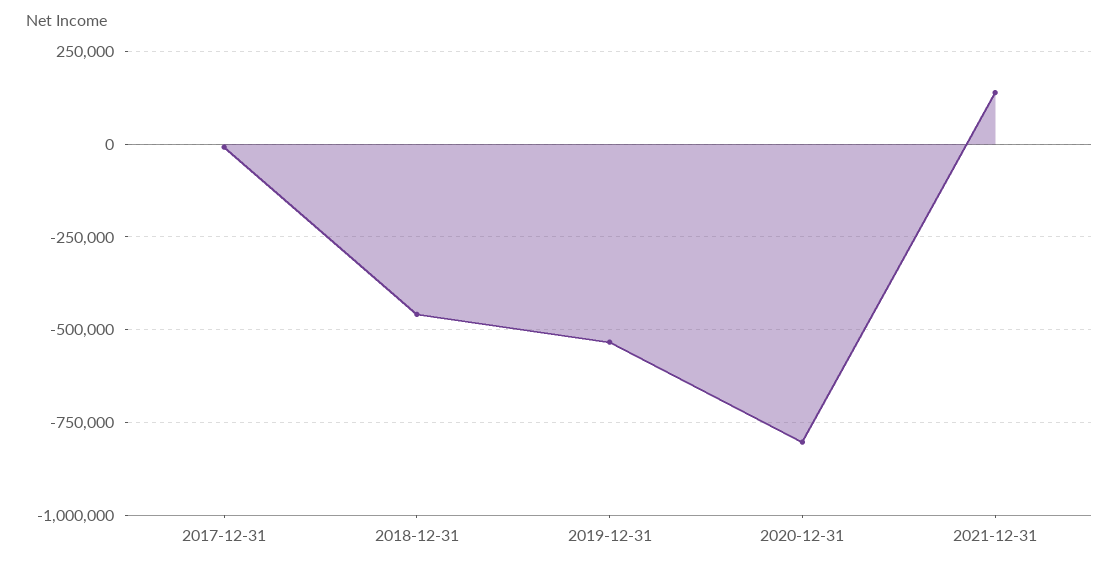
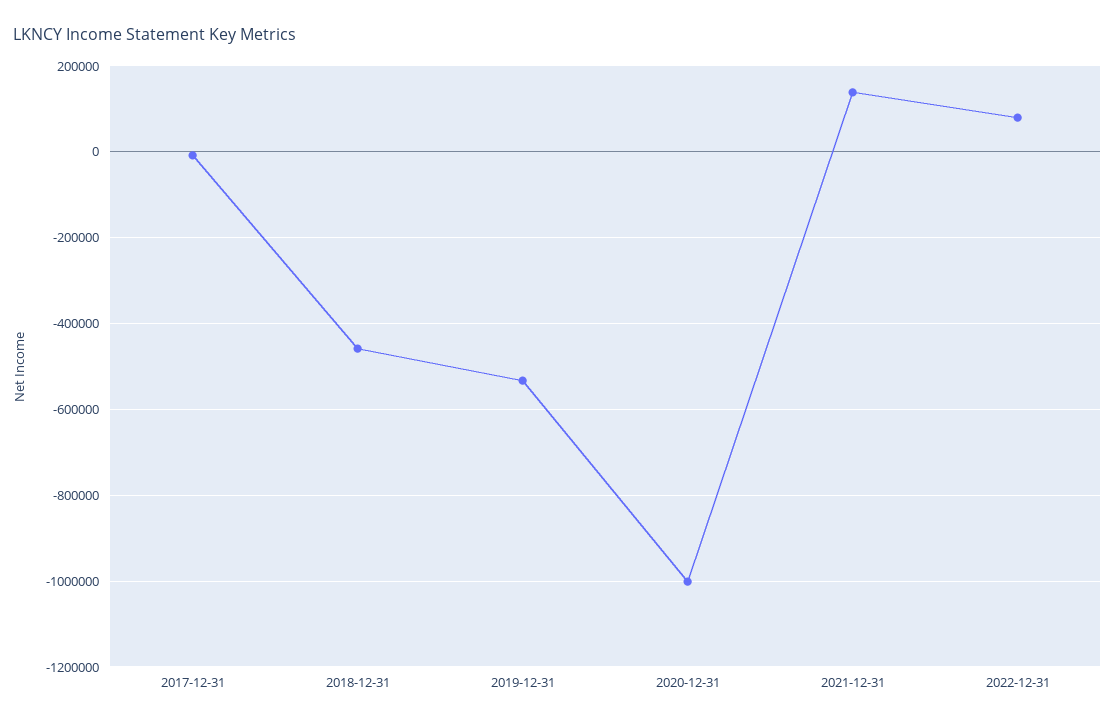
2020-12-31: -800000 -> -1000000
2022-12-31: none -> 80000

